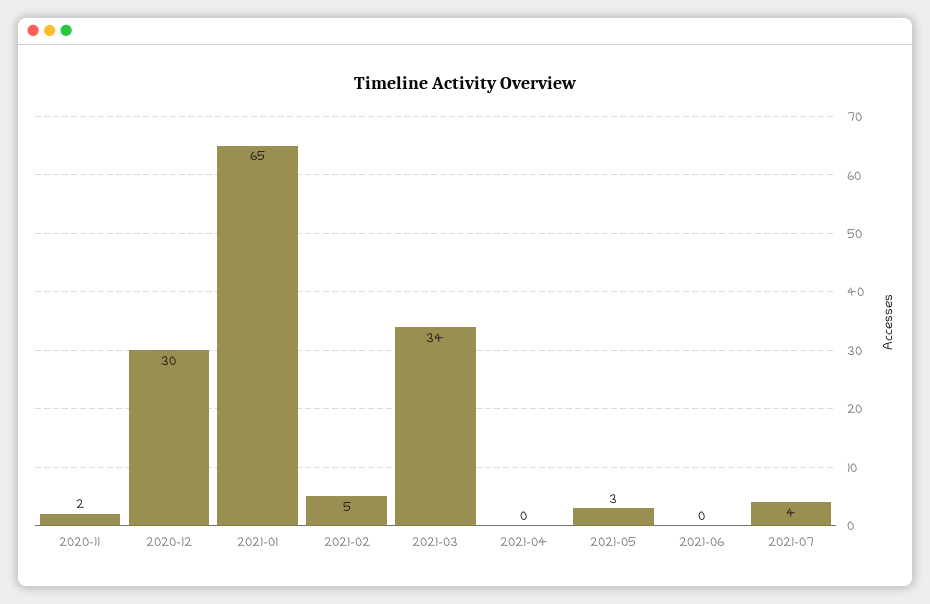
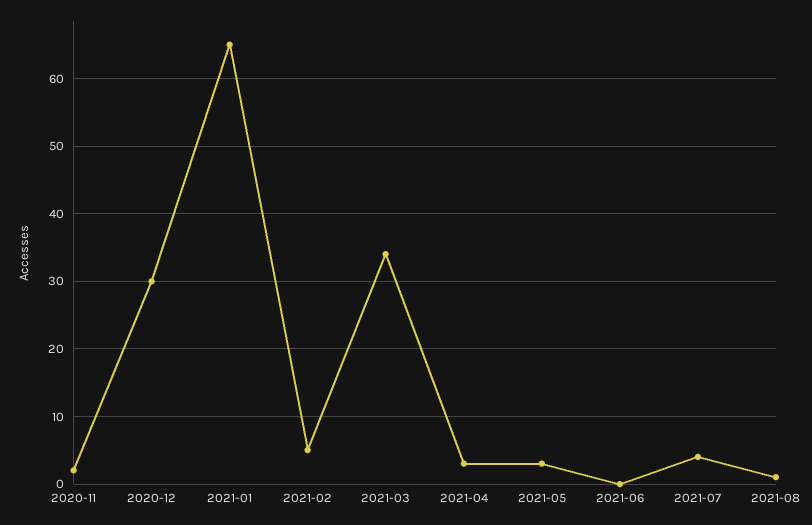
2021-04: 0 -> 3
2021-08: none -> 1

